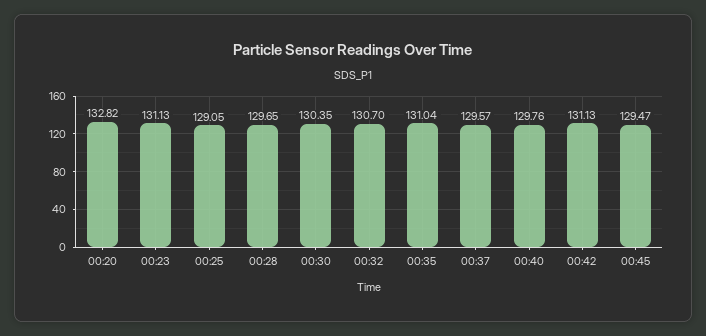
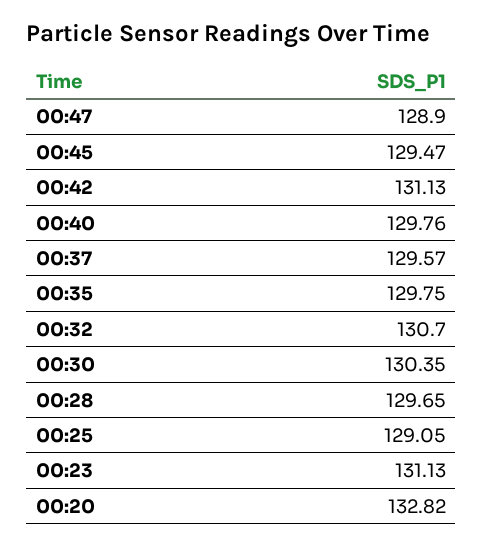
00:35: 131.04 -> 129.75
00:47: none -> 128.9

